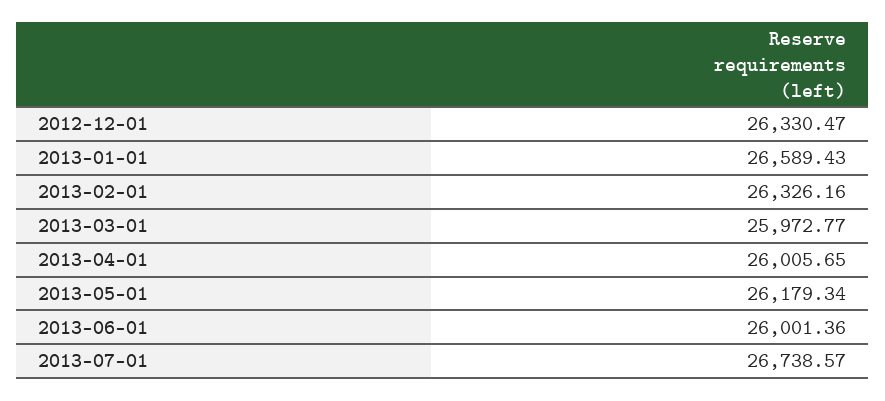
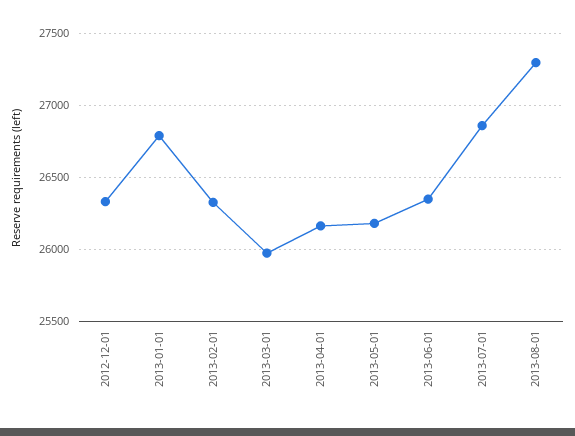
2013-01-01: 26589.43 -> 26800
2013-04-01: 26005.65 -> 26150
2013-06-01: 26001.36 -> 26350
2013-07-01: 26738.57 -> 26850
2013-08-01: none -> 27300

